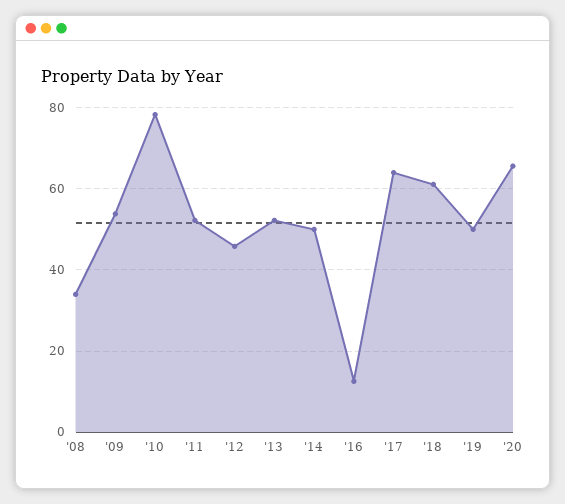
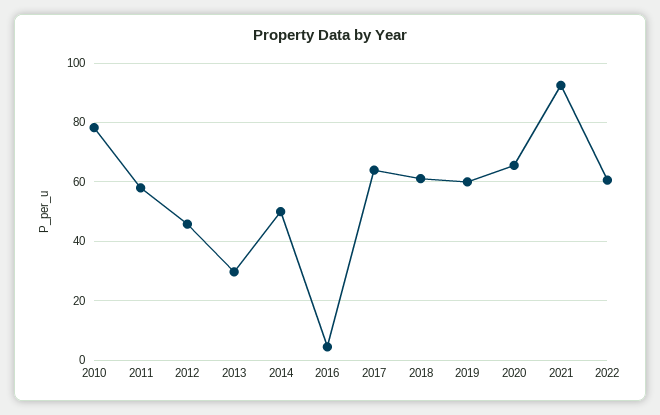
'08: 34 -> none
'09: 54 -> none
'11: 52 -> 57.5
'13: 52 -> 30
'16: 12 -> 5
'19: 50 -> 60
2021: none -> 92.5
2022: none -> 60

